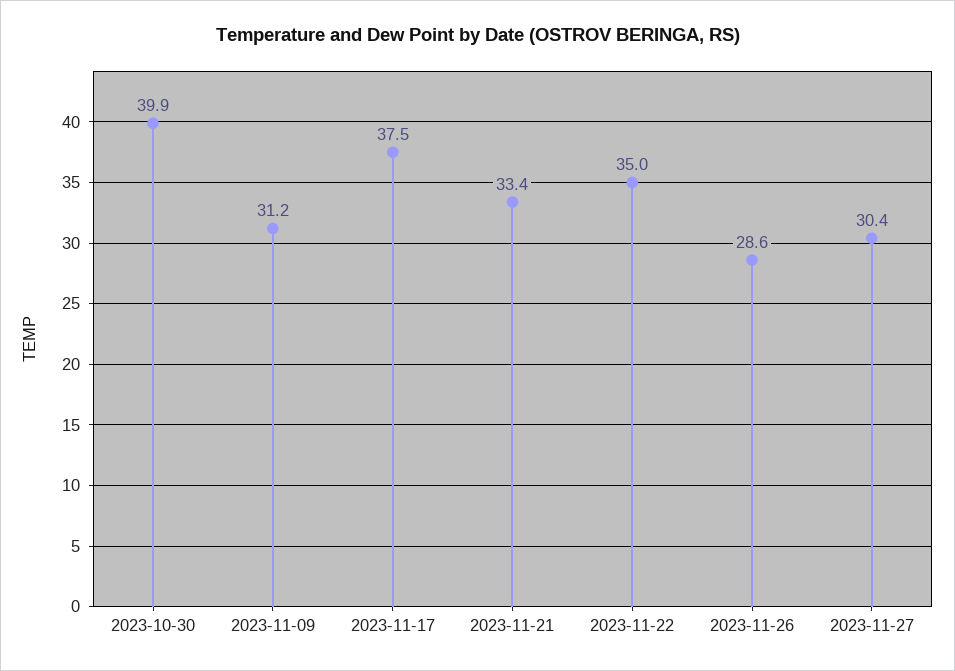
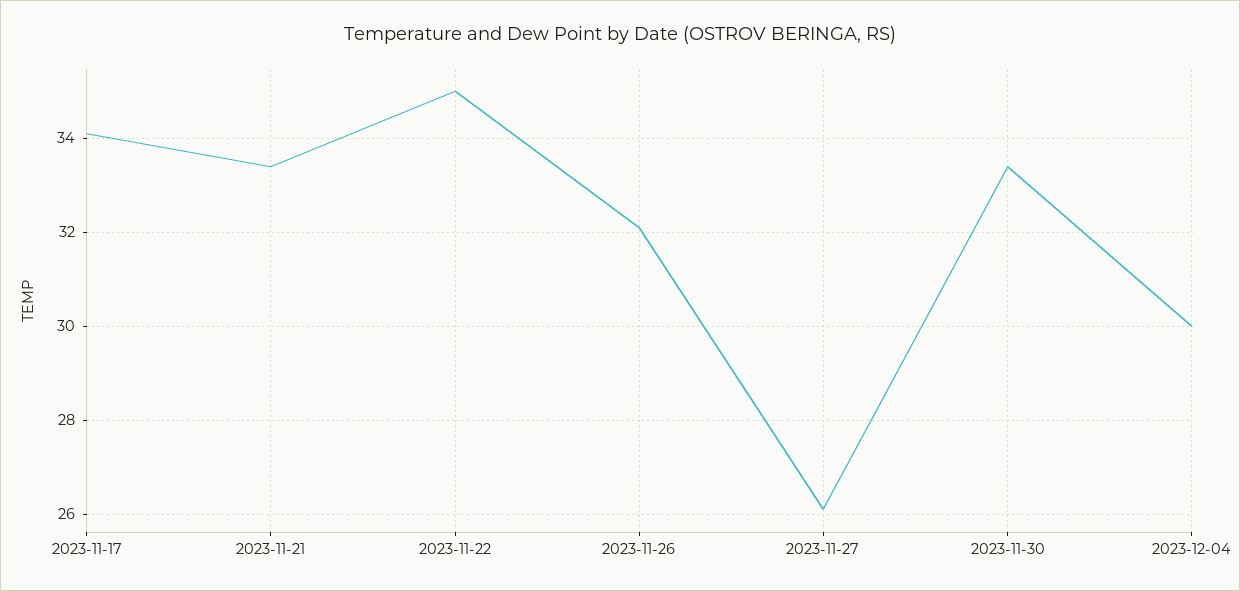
2023-10-30: 39.9 -> none
2023-11-09: 31.2 -> none
2023-11-17: 37.5 -> 34
2023-11-26: 28.6 -> 32
2023-11-27: 30.4 -> 26
2023-11-30: none -> 33.5
2023-12-04: none -> 30

